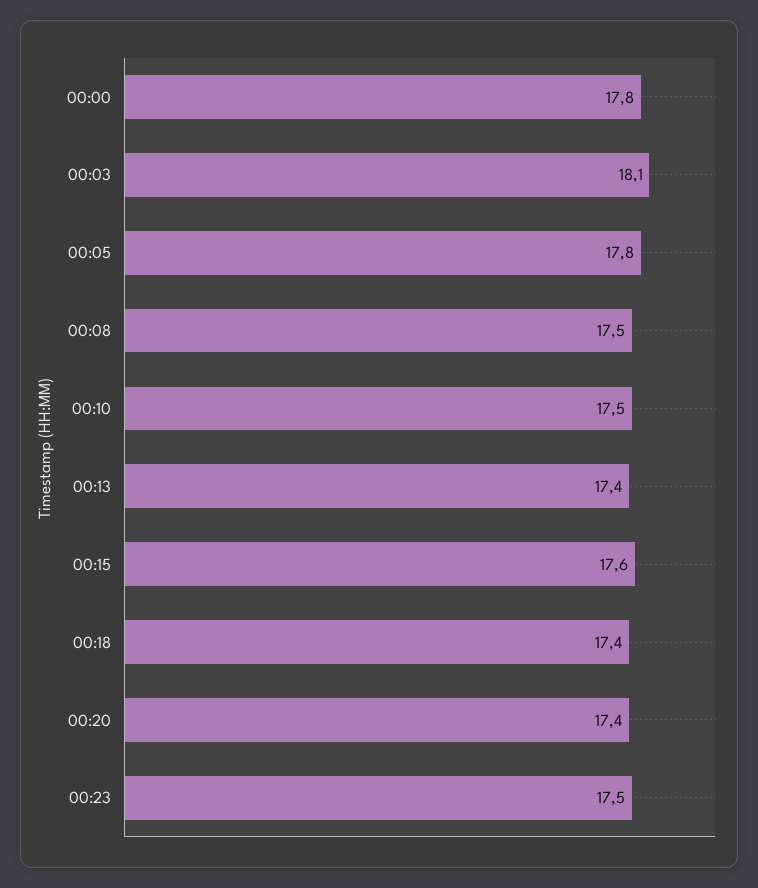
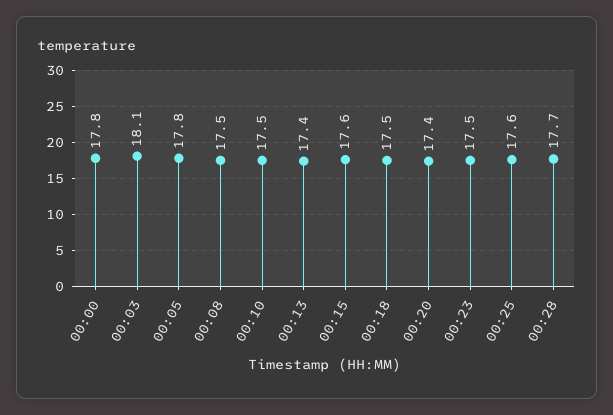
00:18: 17.4 -> 17.5
00:25: none -> 17.6
00:28: none -> 17.7

